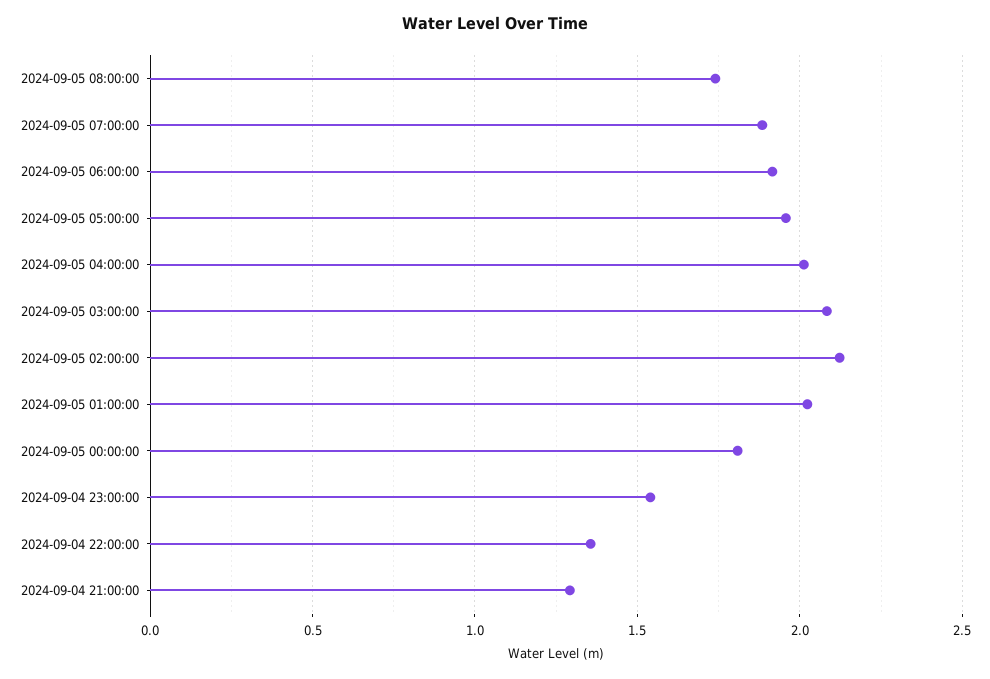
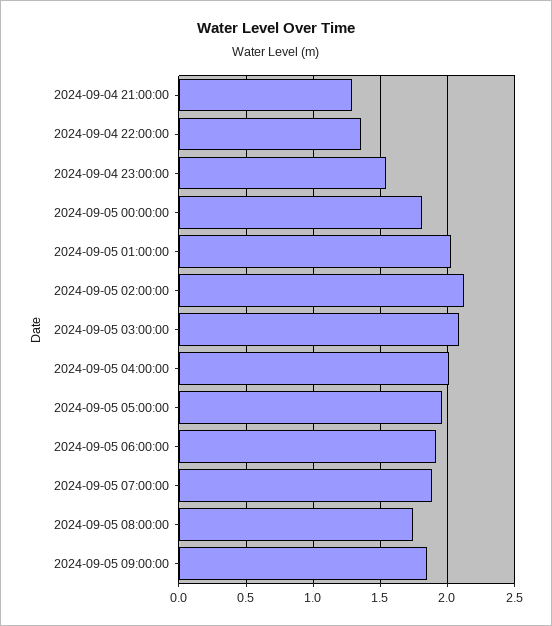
2024-09-05 09:00:00: none -> 1.85

